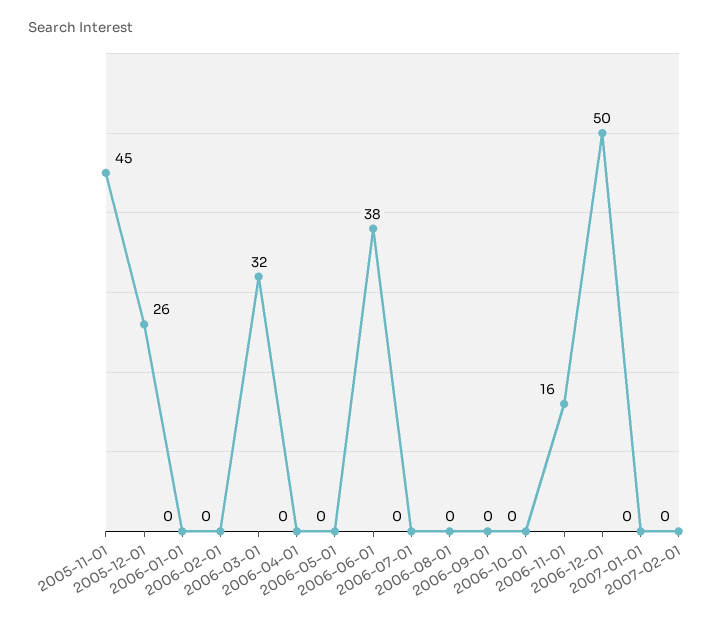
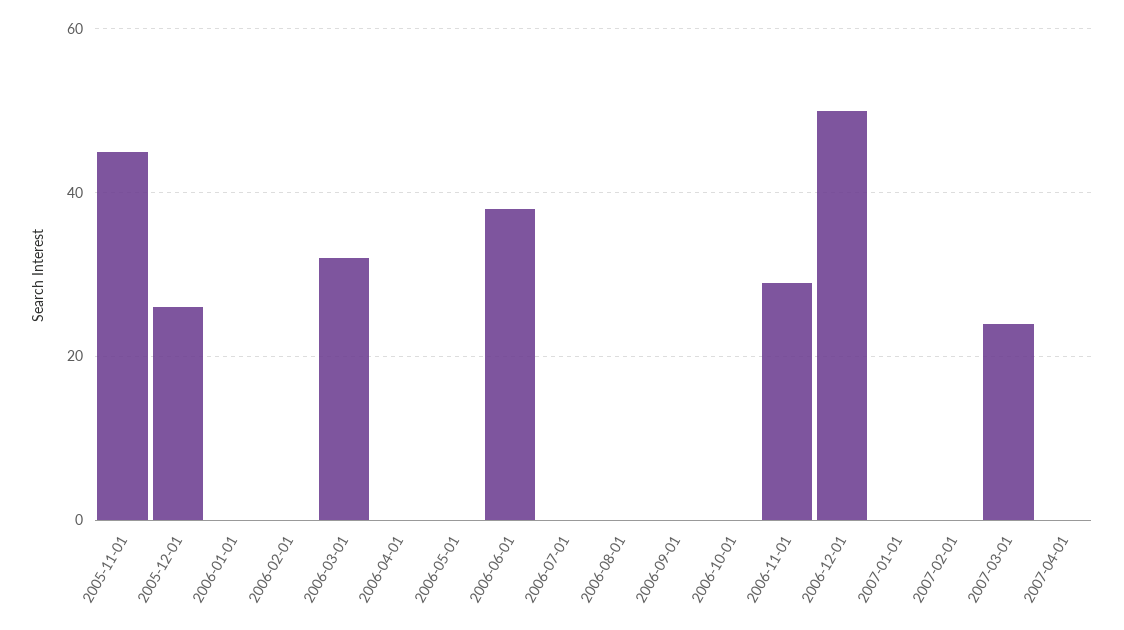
2006-11-01: 16 -> 30
2007-03-01: none -> 25
2007-04-01: none -> 0

